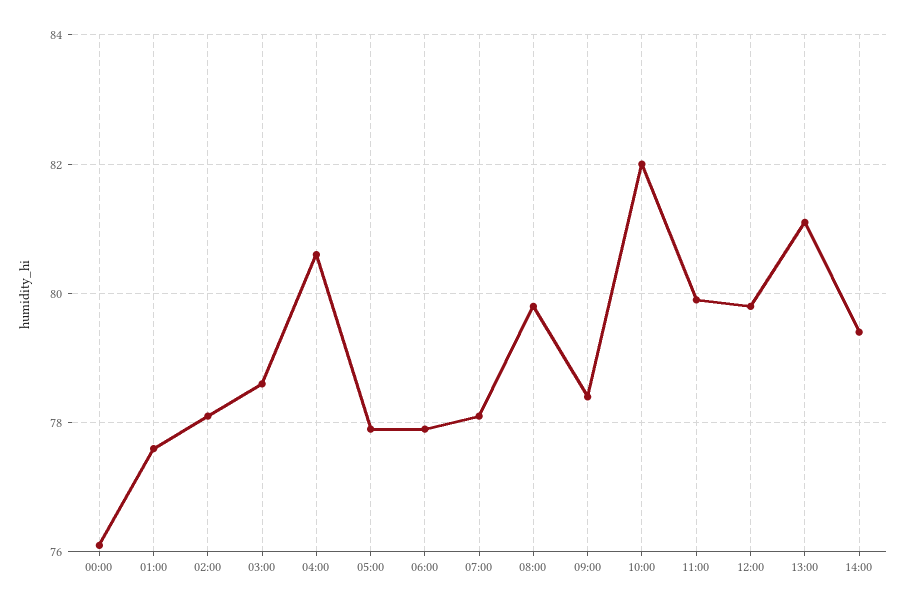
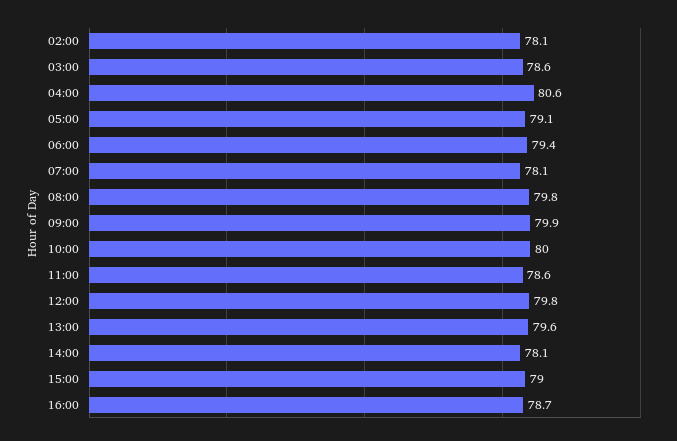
00:00: 76 -> none
01:00: 77.5 -> none
05:00: 78 -> 79.1
06:00: 78 -> 79.4
09:00: 78.5 -> 79.9
10:00: 82 -> 80
11:00: 80 -> 78.6
13:00: 81 -> 79.6
14:00: 79.5 -> 78.1
15:00: none -> 79
16:00: none -> 78.7

